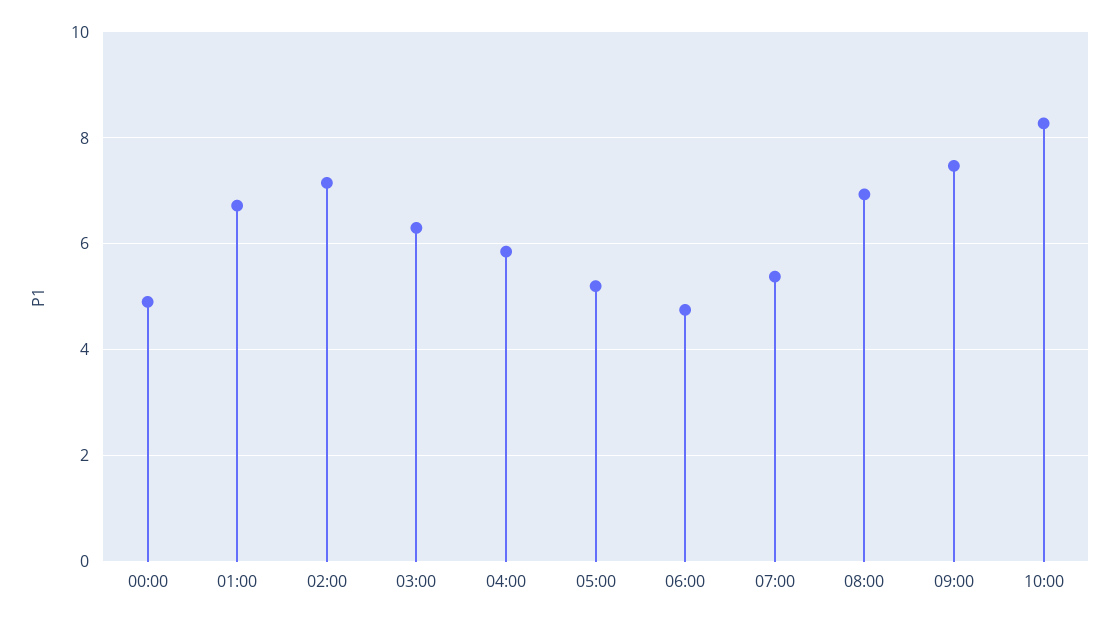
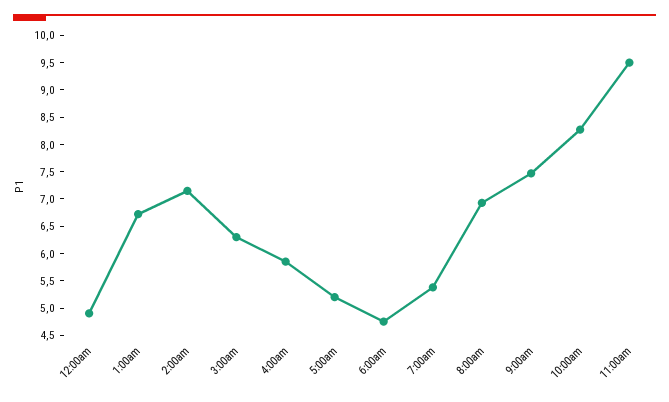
11:00am: none -> 9.5

